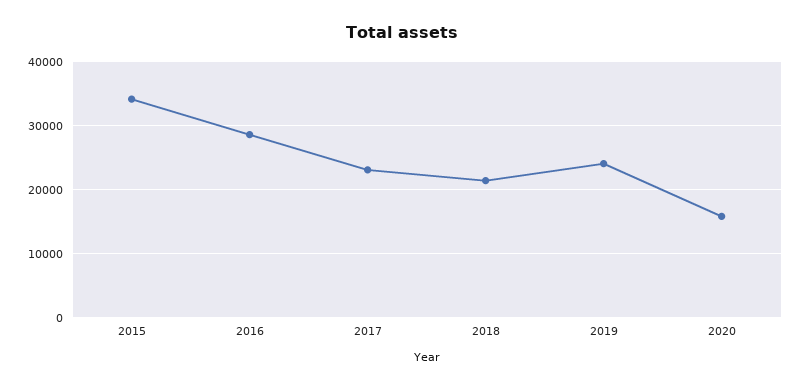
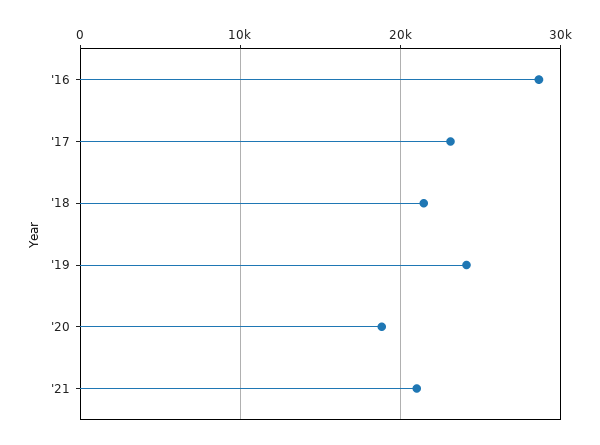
2015: 34000 -> none
2020: 16000 -> 19000
'21: none -> 21000

